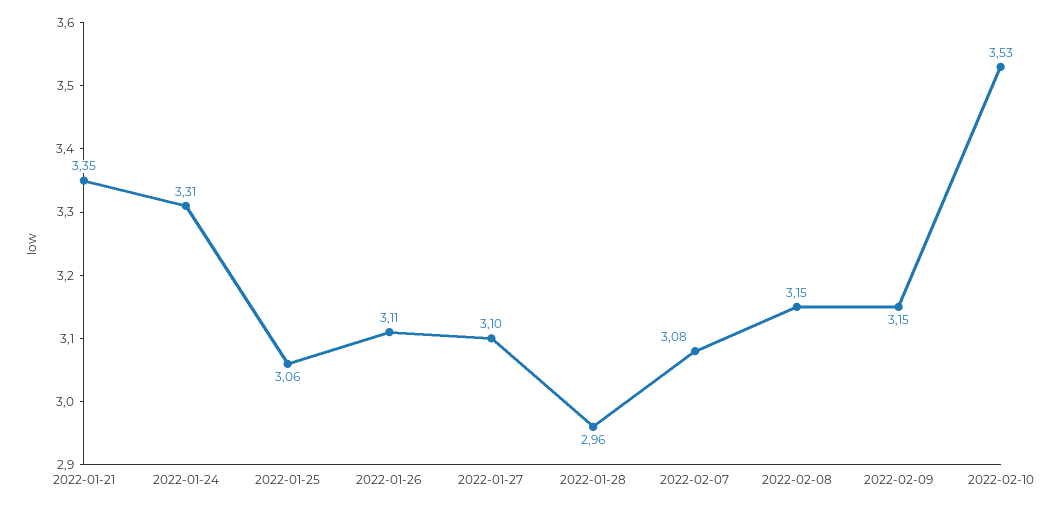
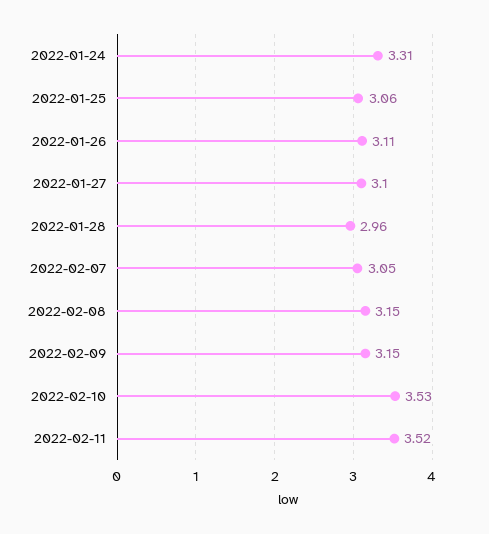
2022-01-21: 3.35 -> none
2022-02-07: 3.08 -> 3.05
2022-02-11: none -> 3.52

